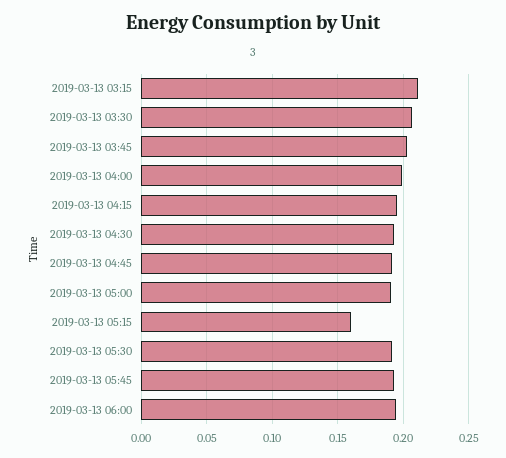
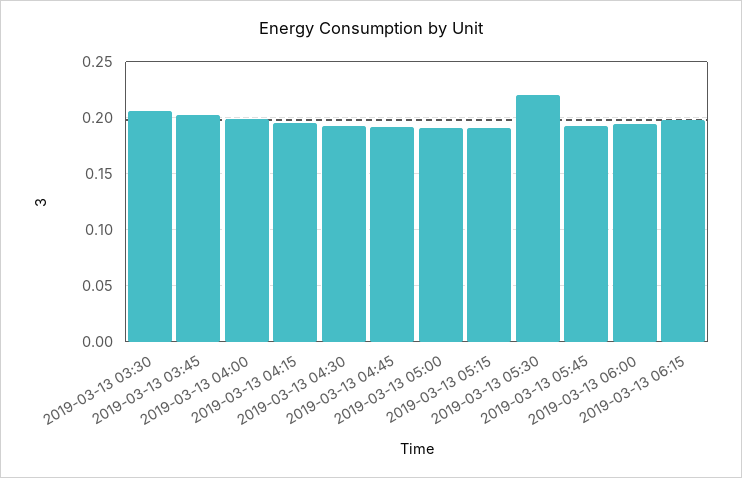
2019-03-13 03:15: 0.21 -> none
2019-03-13 05:15: 0.16 -> 0.19
2019-03-13 05:30: 0.19 -> 0.22
2019-03-13 06:15: none -> 0.2

